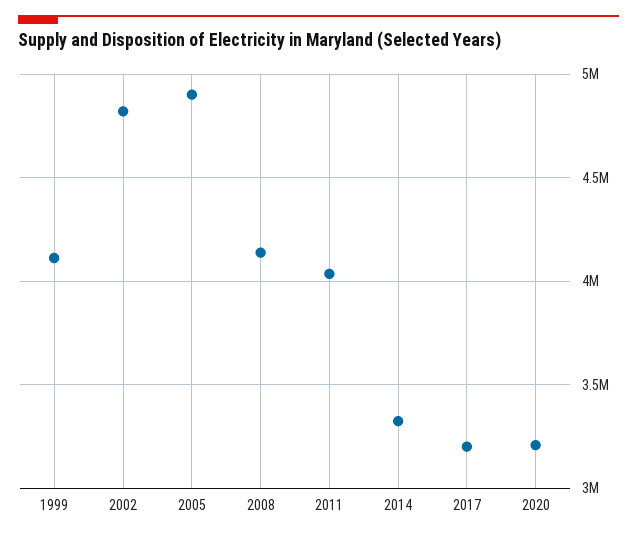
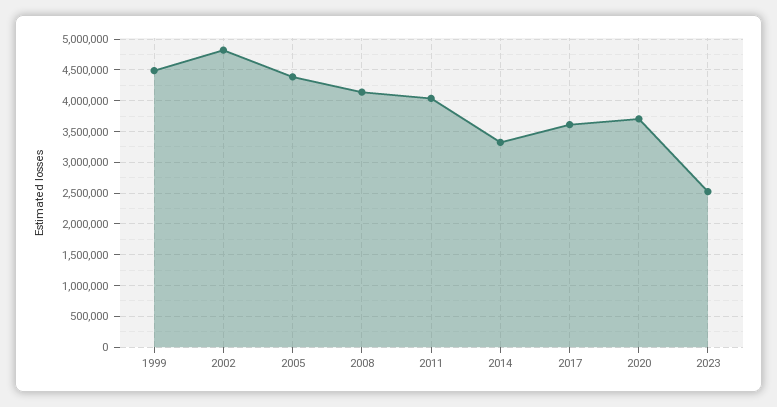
1999: 4100000 -> 4500000
2005: 4900000 -> 4400000
2017: 3200000 -> 3600000
2020: 3200000 -> 3700000
2023: none -> 2500000

